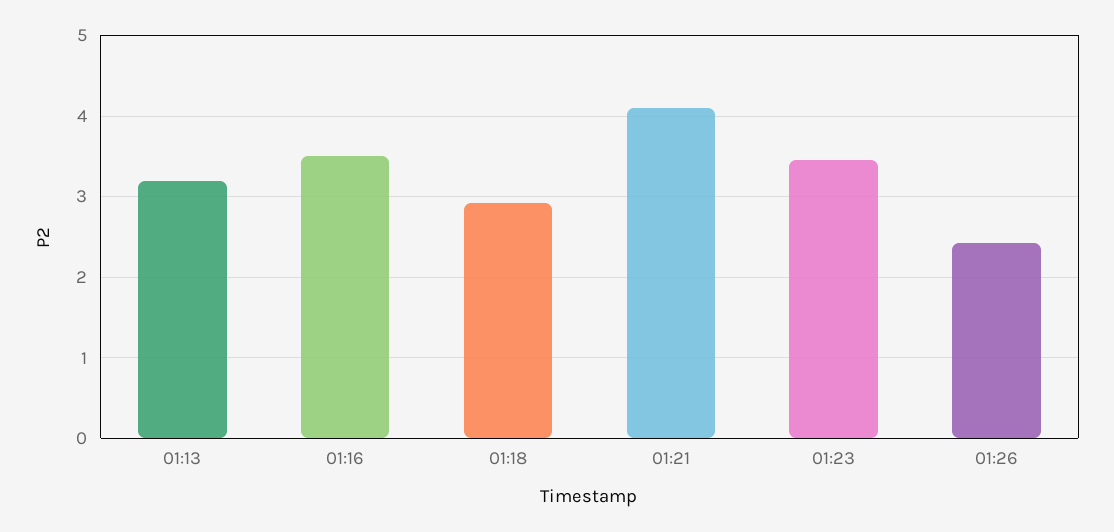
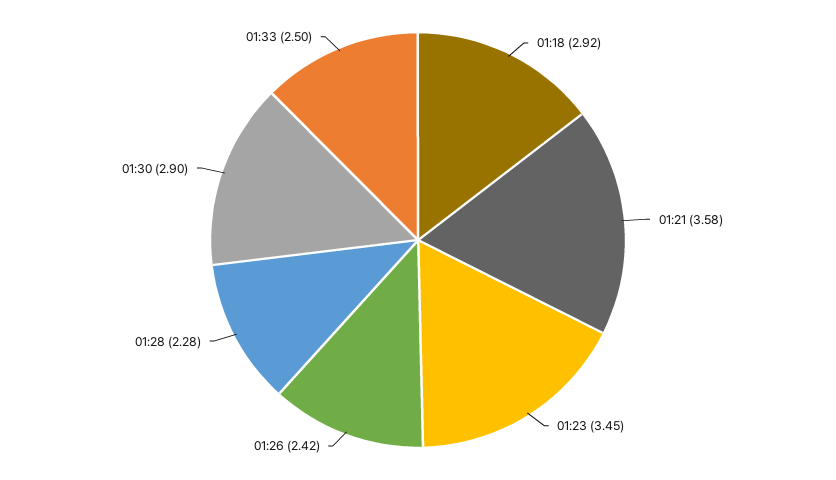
01:13: 3.2 -> none
01:16: 3.5 -> none
01:21: 4.1 -> 3.58
01:28: none -> 2.28
01:30: none -> 2.9
01:33: none -> 2.5

